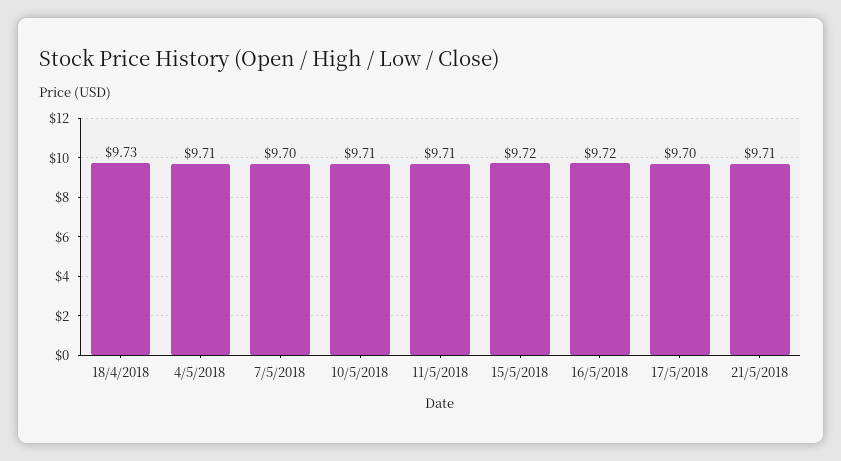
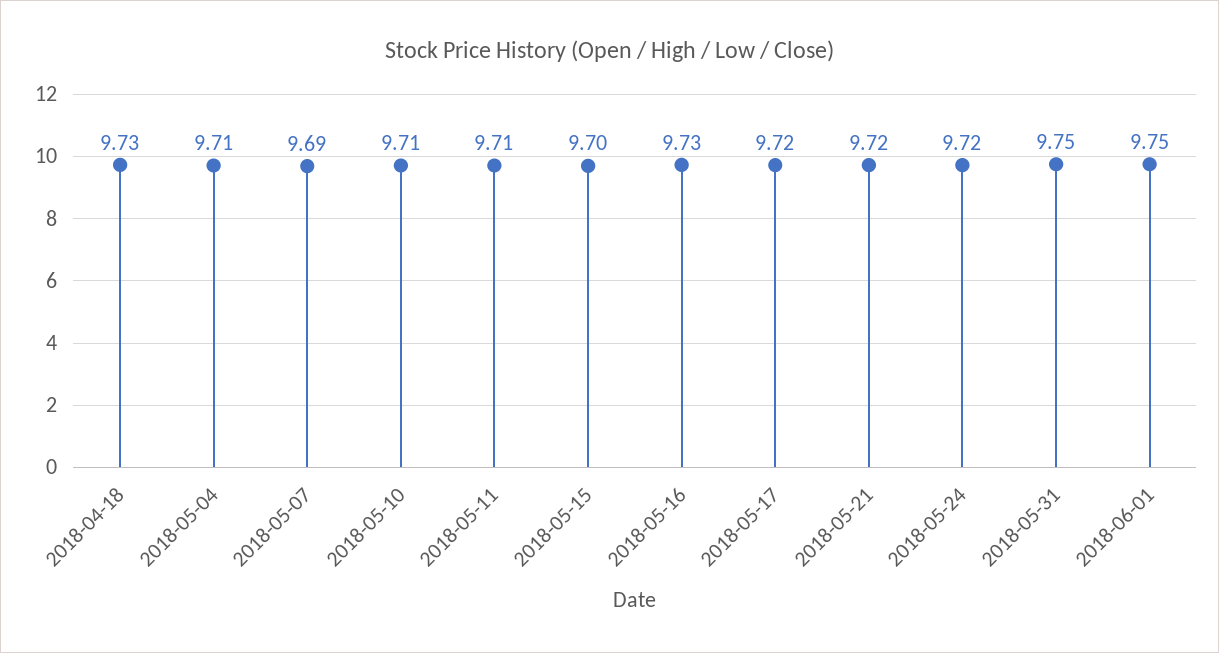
7/5/2018: 9.7 -> 9.69
15/5/2018: 9.72 -> 9.7
16/5/2018: 9.72 -> 9.73
17/5/2018: 9.7 -> 9.72
21/5/2018: 9.71 -> 9.72
2018-05-24: none -> 9.72
2018-05-31: none -> 9.75
2018-06-01: none -> 9.75

